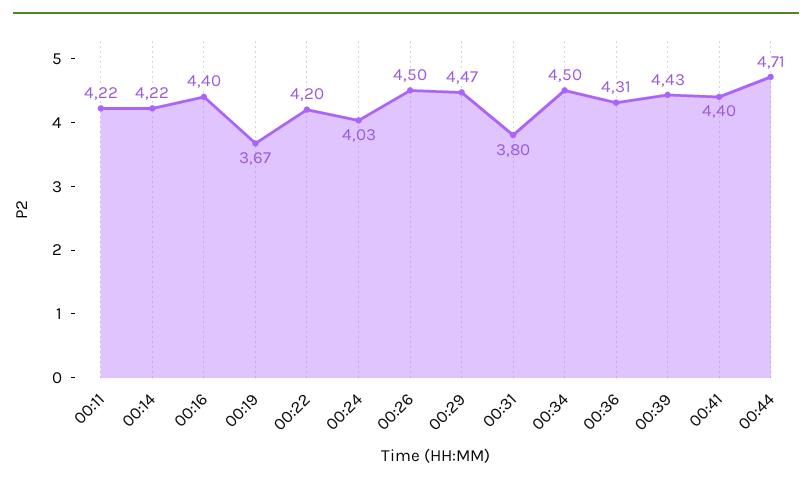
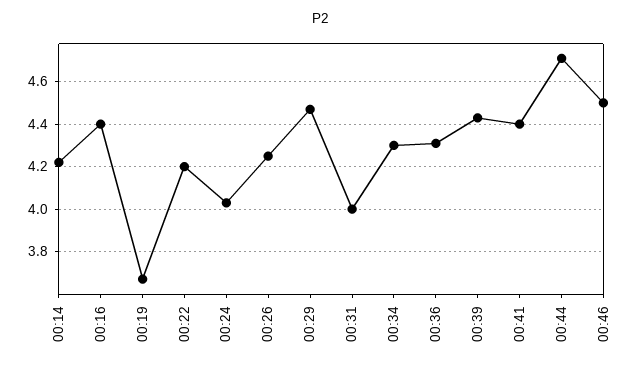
00:11: 4.22 -> none
00:26: 4.5 -> 4.25
00:31: 3.8 -> 4
00:34: 4.5 -> 4.3
00:46: none -> 4.5

